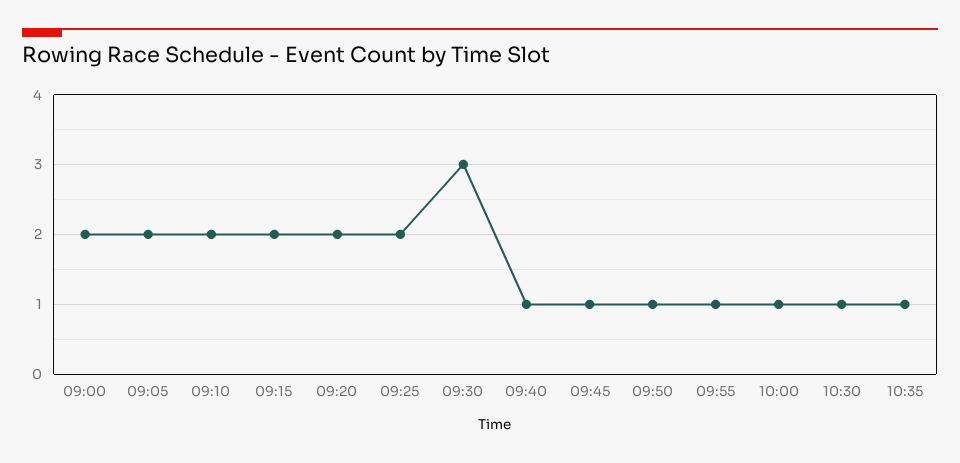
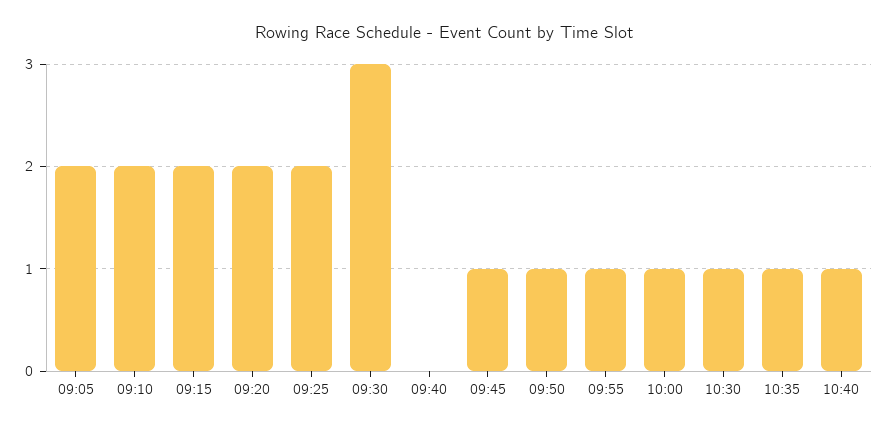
09:00: 2 -> none
09:40: 1 -> 0
10:40: none -> 1

